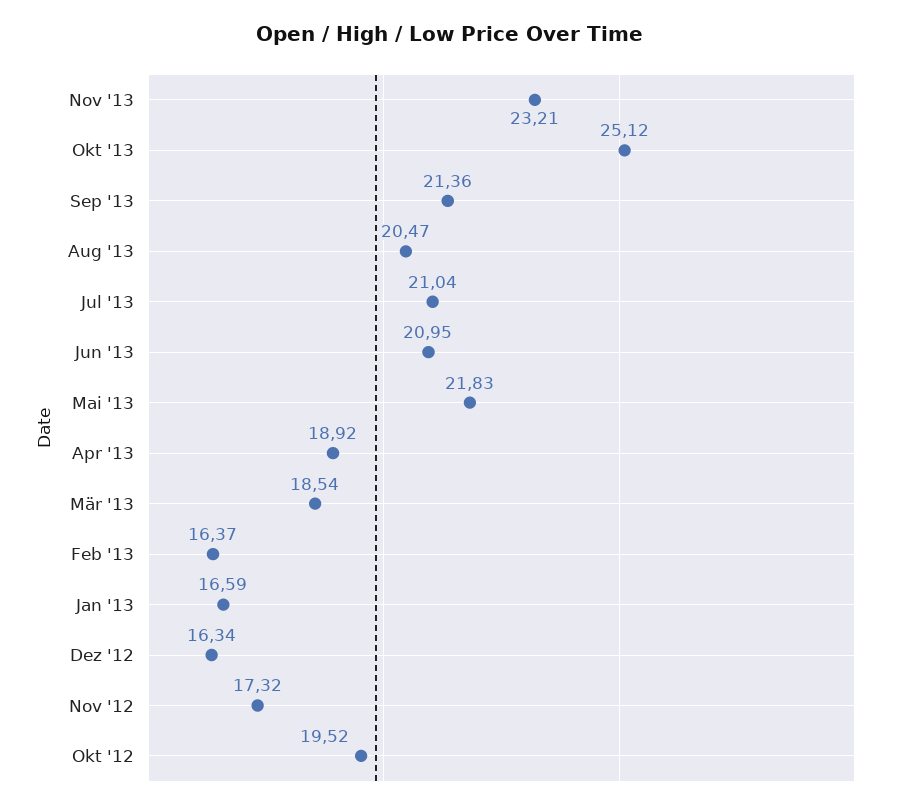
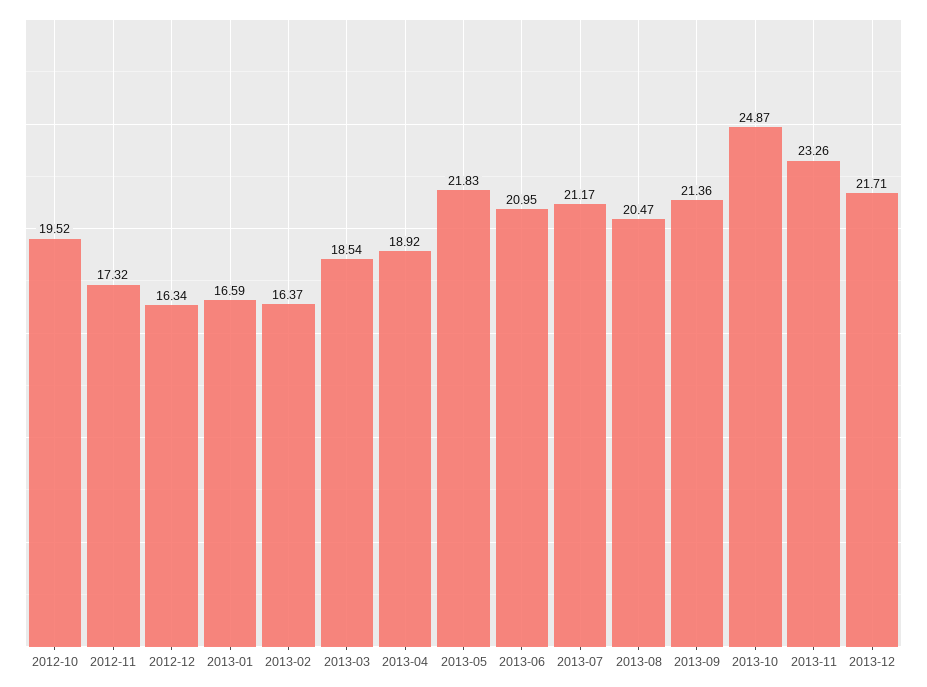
Nov '13: 23.21 -> 23.26
Okt '13: 25.12 -> 24.87
Jul '13: 21.04 -> 21.17
2013-12: none -> 21.71

